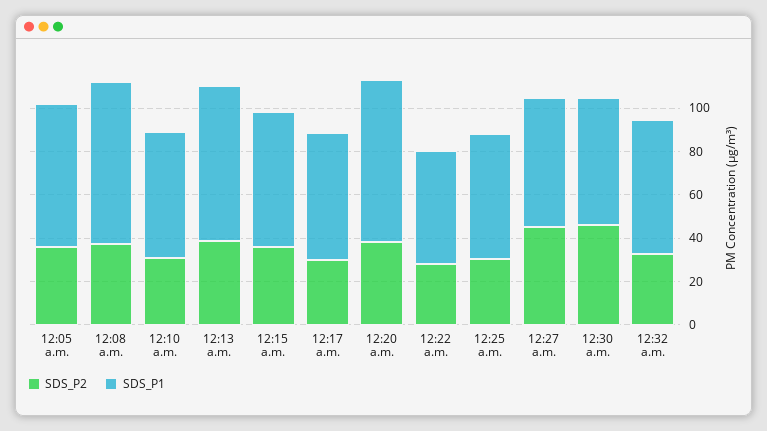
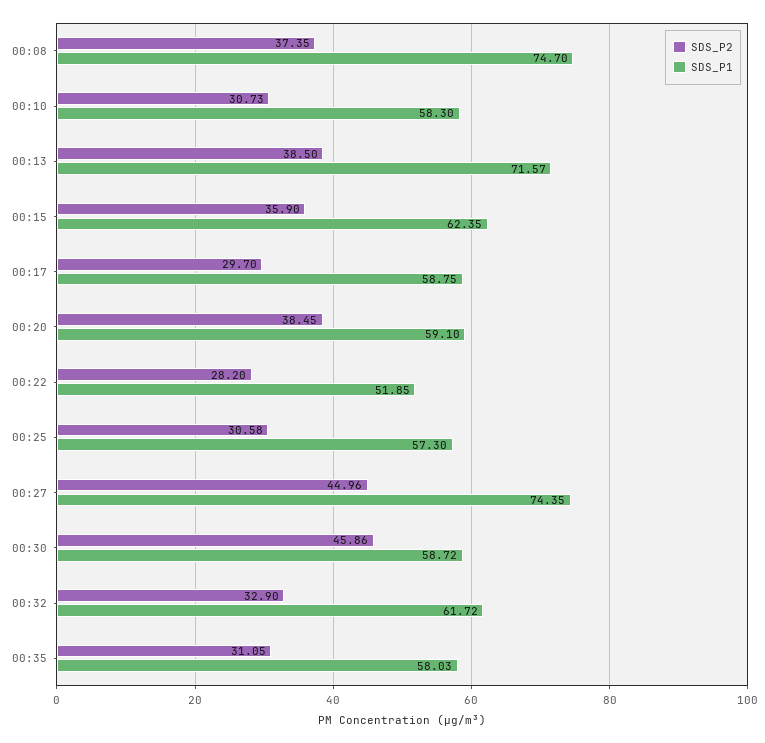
SDS_P2, 12:05 a.m.: 35 -> none
SDS_P1, 12:05 a.m.: 65 -> none
SDS_P1, 12:20 a.m.: 75 -> 59.1
SDS_P1, 12:27 a.m.: 60 -> 74.35
SDS_P2, 00:35: none -> 31.05
SDS_P1, 00:35: none -> 58.03

